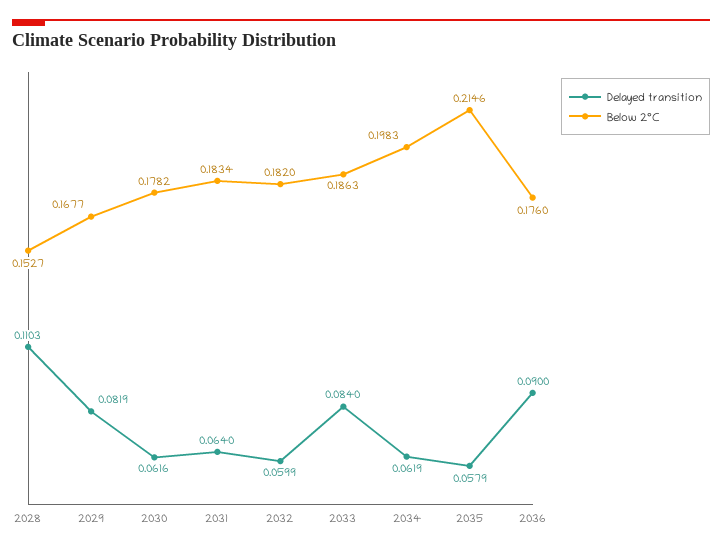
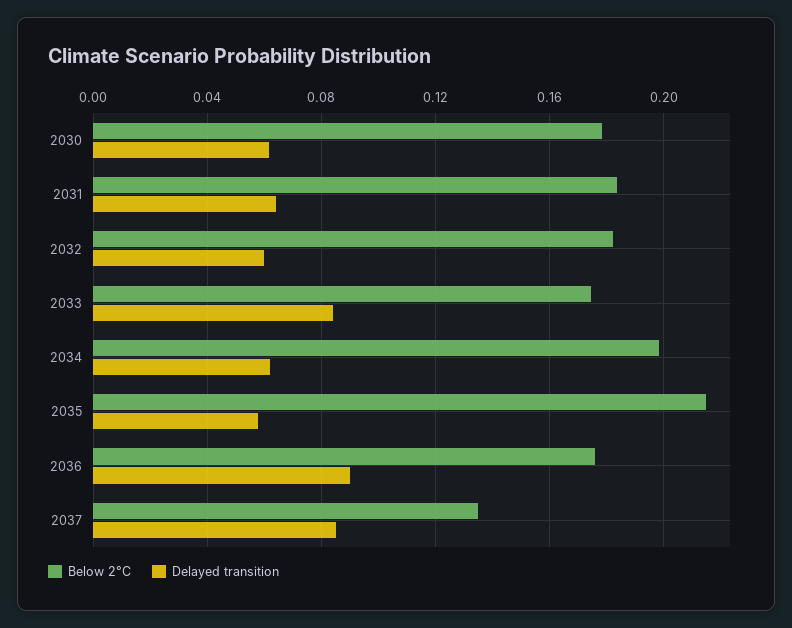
Delayed transition, 2028: 0.1103 -> none
Below 2°C, 2028: 0.1527 -> none
Delayed transition, 2029: 0.0819 -> none
Below 2°C, 2029: 0.1677 -> none
Below 2°C, 2033: 0.1863 -> 0.175
Below 2°C, 2037: none -> 0.135
Delayed transition, 2037: none -> 0.085

